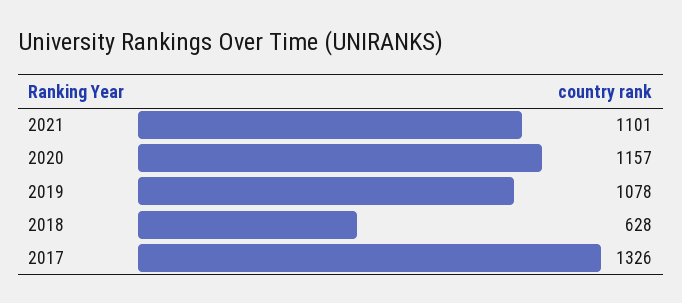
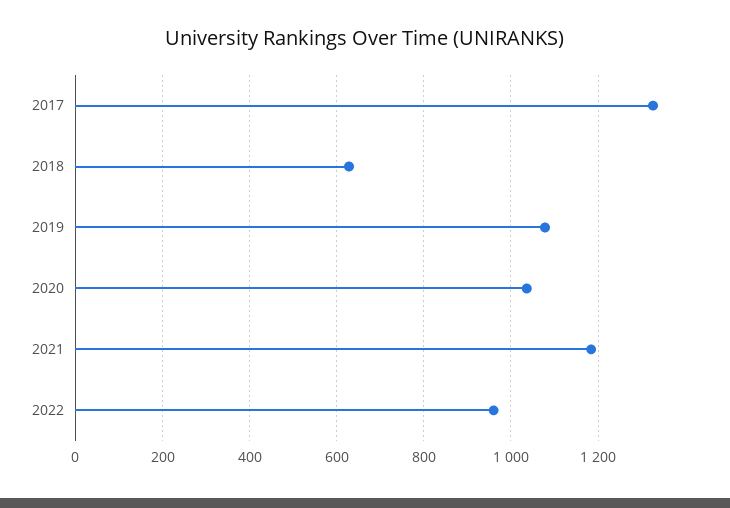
2021: 1101 -> 1180
2020: 1157 -> 1040
2022: none -> 960

